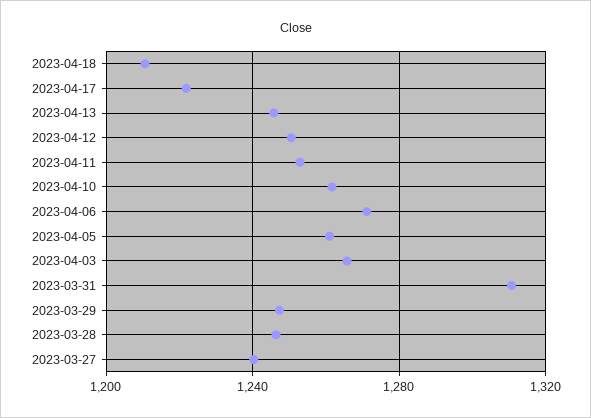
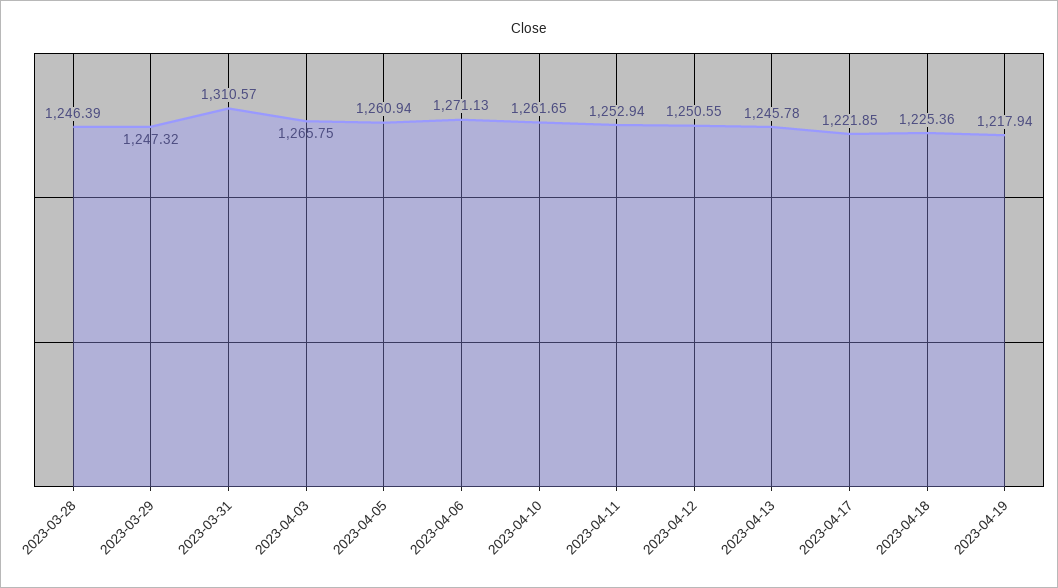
2023-04-18: 1210 -> 1225.36
2023-03-27: 1240 -> none
2023-04-19: none -> 1217.94

